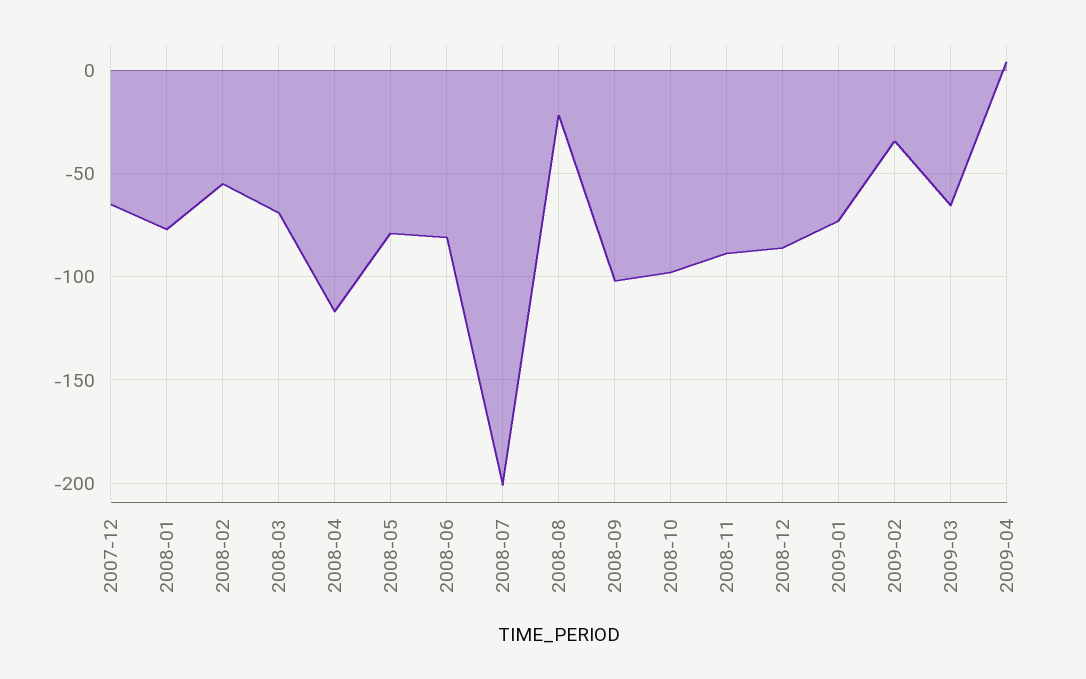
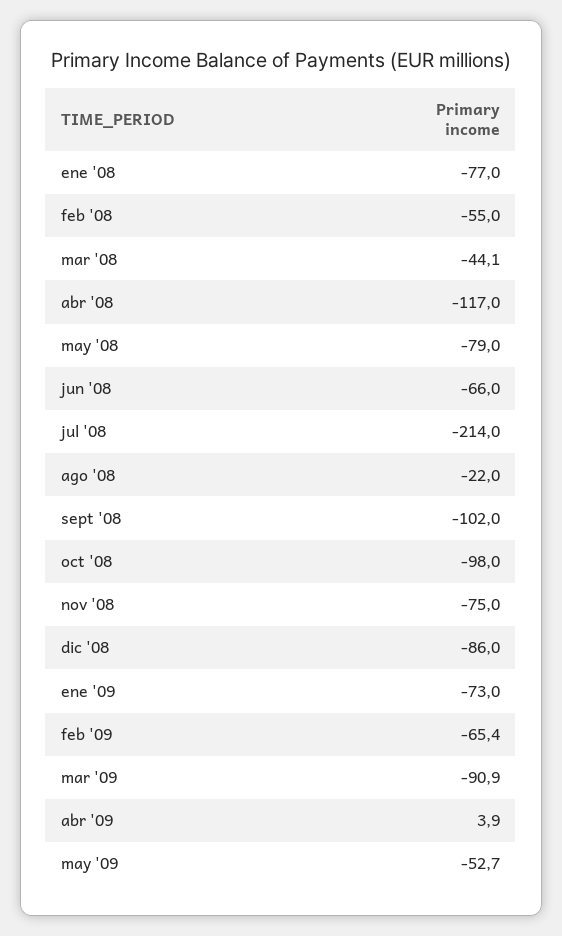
2007-12: -65 -> none
2008-03: -70 -> -44.1
2008-06: -80 -> -66
2008-07: -200 -> -214
2008-11: -90 -> -75
2009-02: -35 -> -65.4
2009-03: -65 -> -90.9
may '09: none -> -52.7

